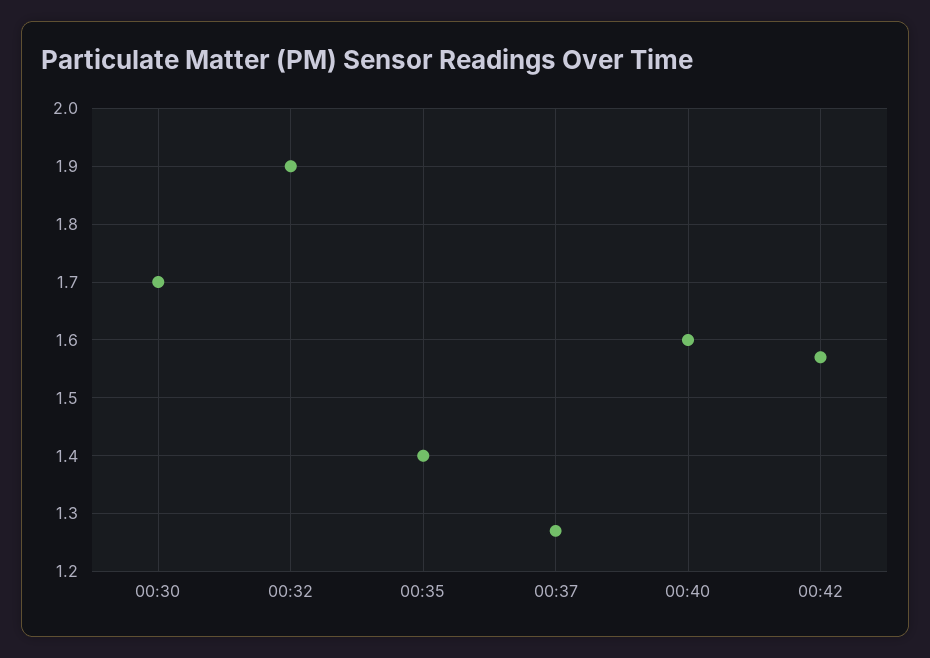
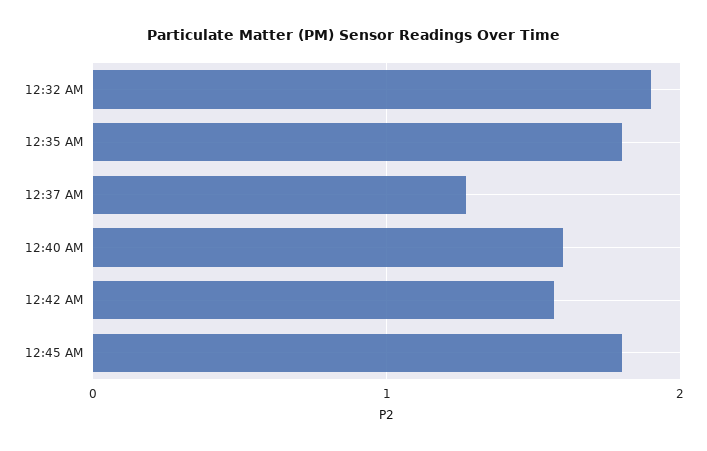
00:30: 1.7 -> none
00:35: 1.4 -> 1.8
12:45 AM: none -> 1.8

